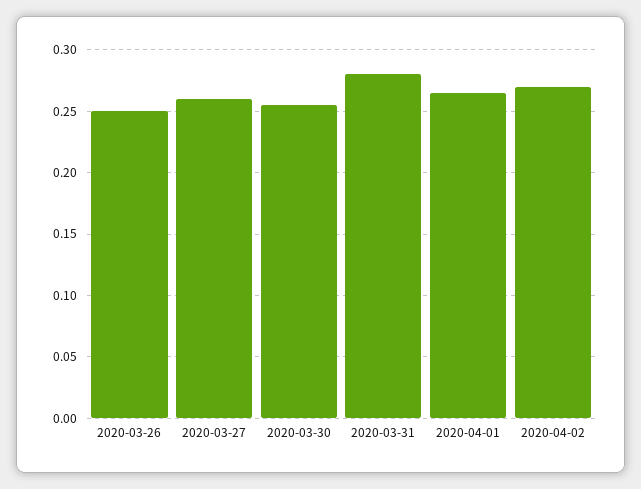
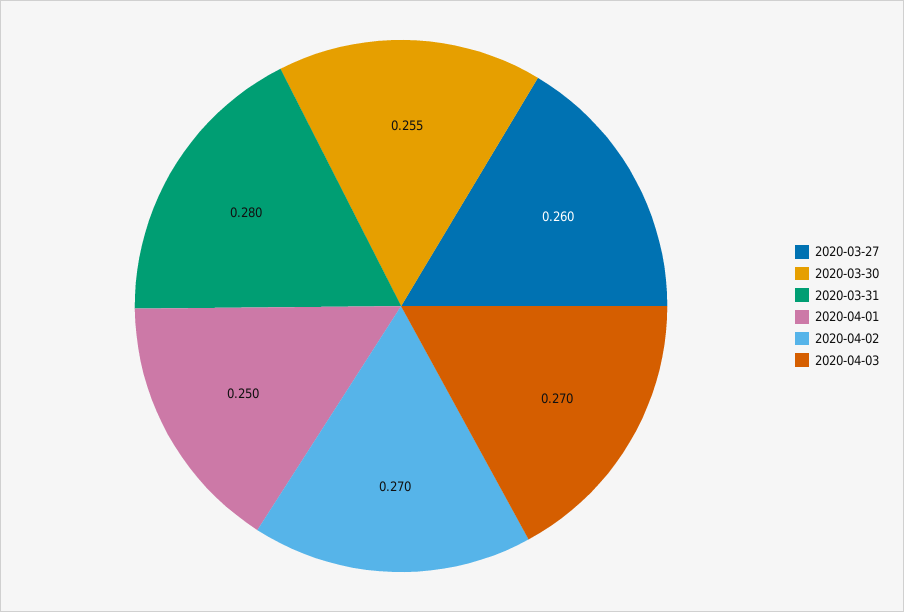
2020-03-26: 0.25 -> none
2020-04-01: 0.265 -> 0.25
2020-04-03: none -> 0.27

